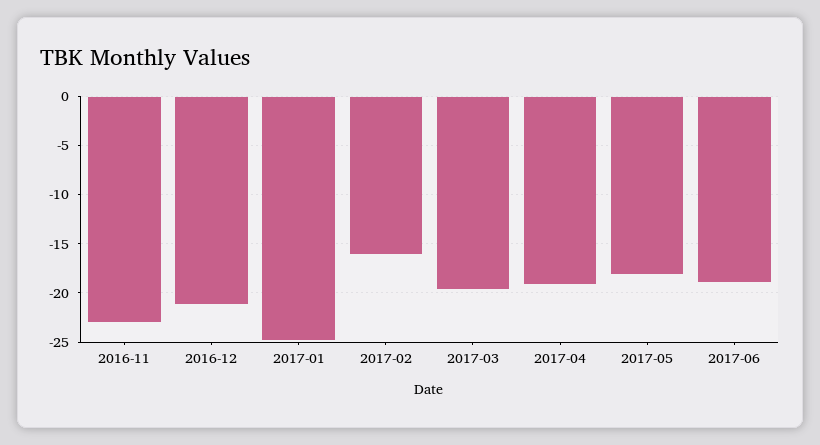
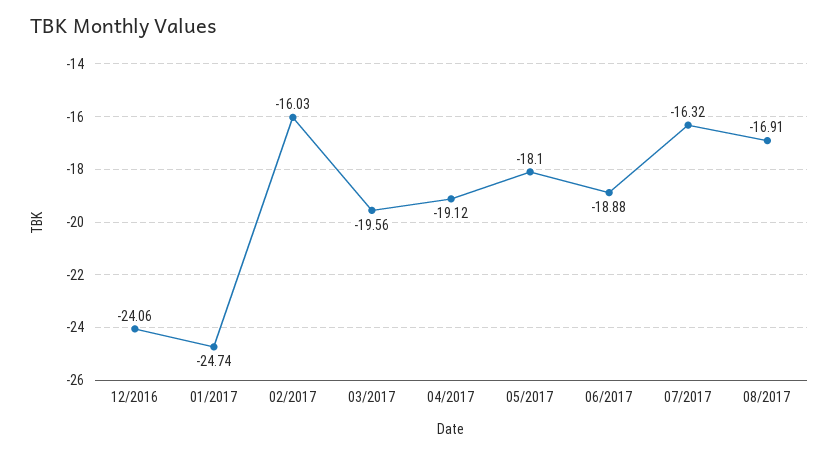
2016-11: -23 -> none
2016-12: -21 -> -24.06
07/2017: none -> -16.32
08/2017: none -> -16.91

